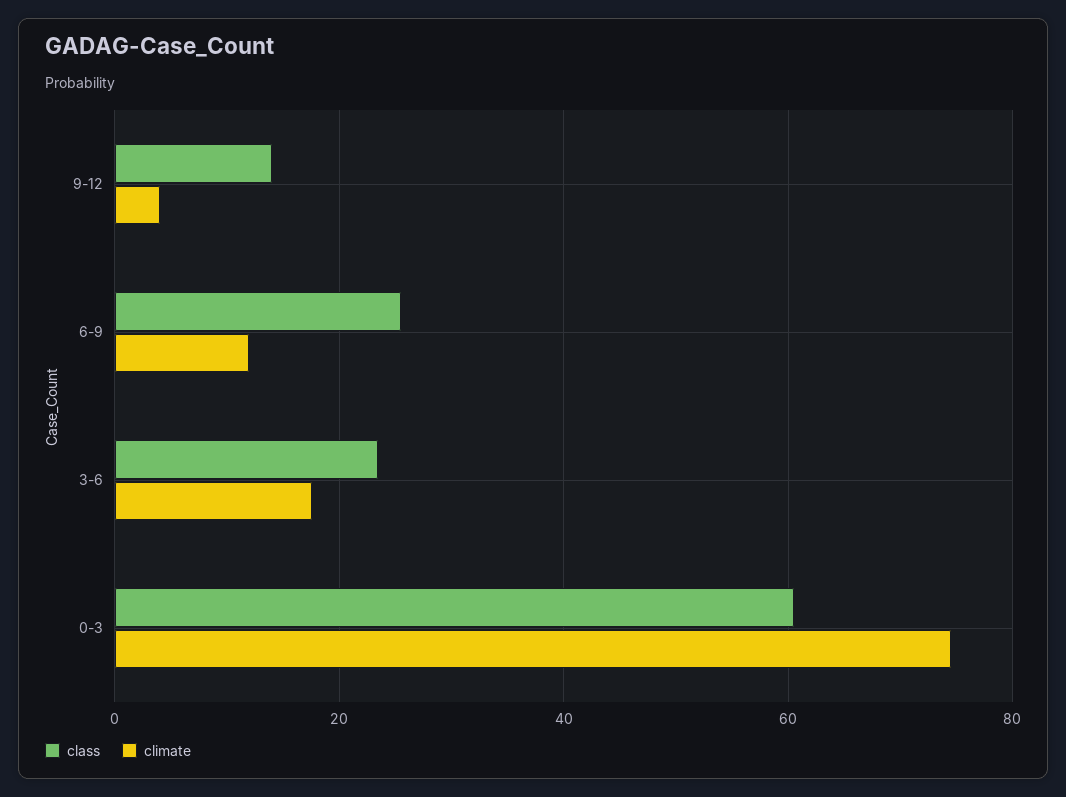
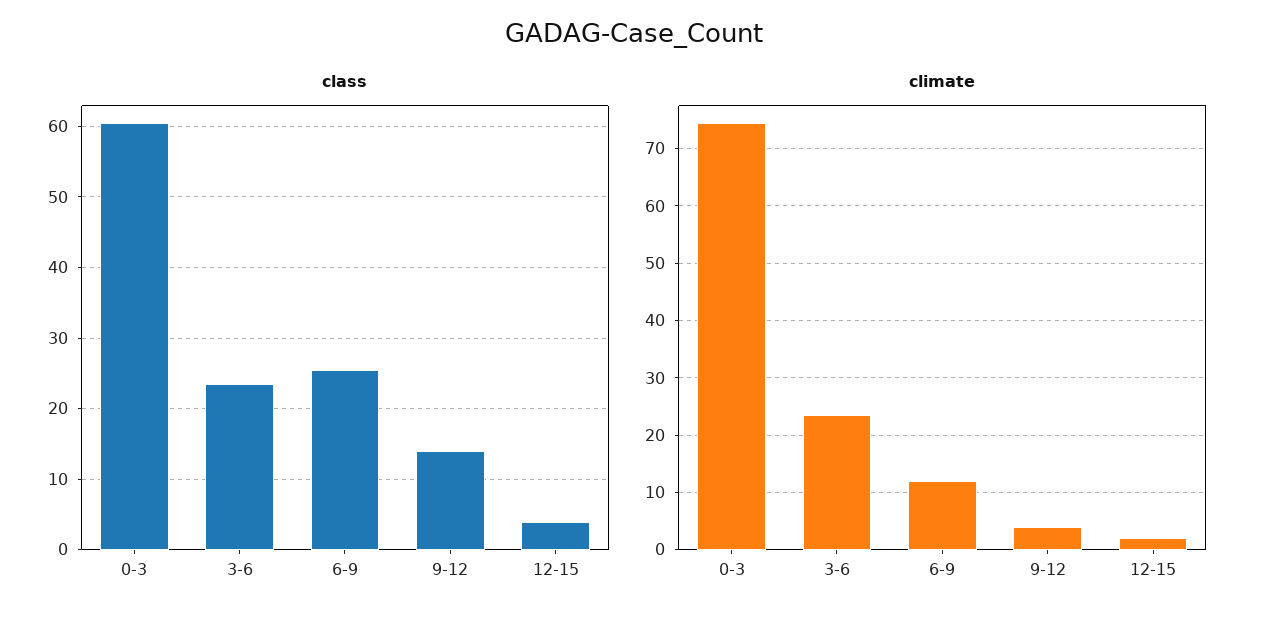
climate, 3-6: 18 -> 24
class, 12-15: none -> 4
climate, 12-15: none -> 2

